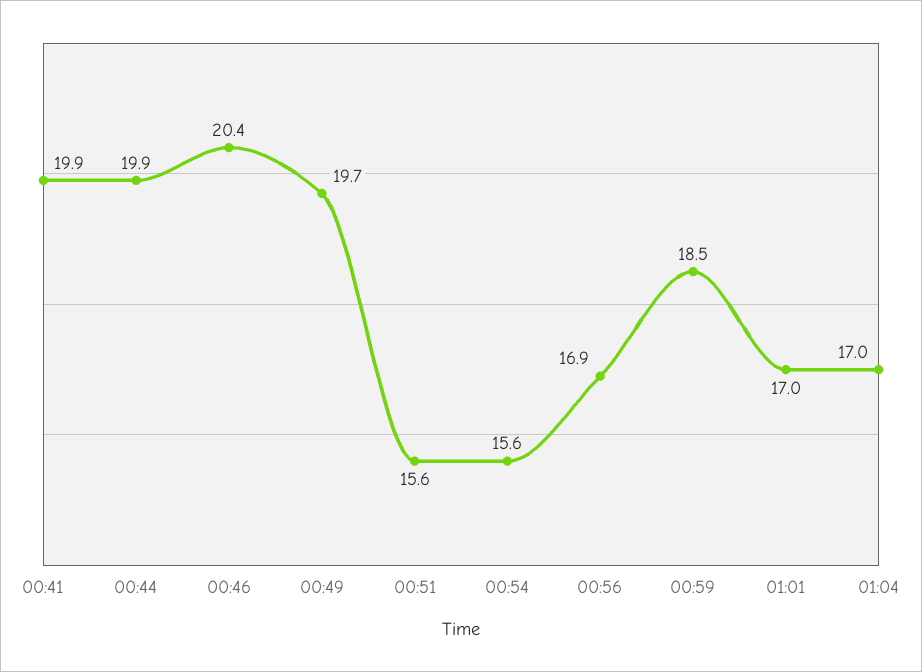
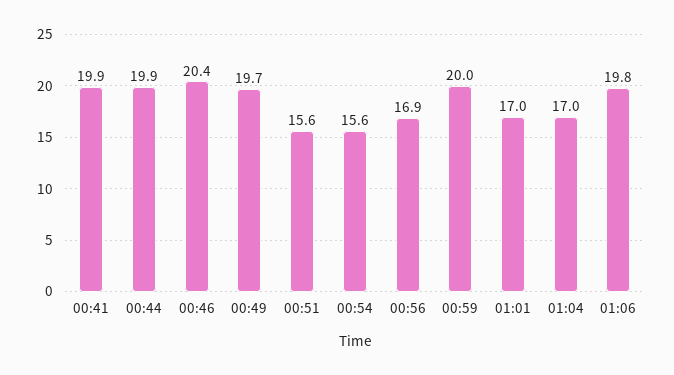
00:59: 18.5 -> 20
01:06: none -> 19.8

